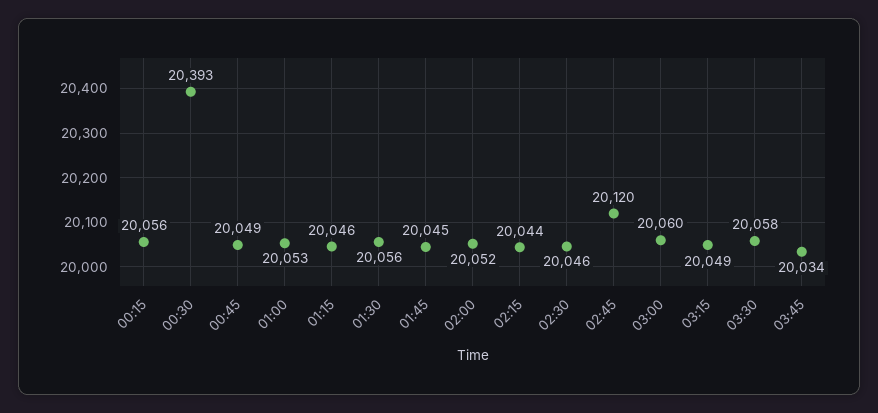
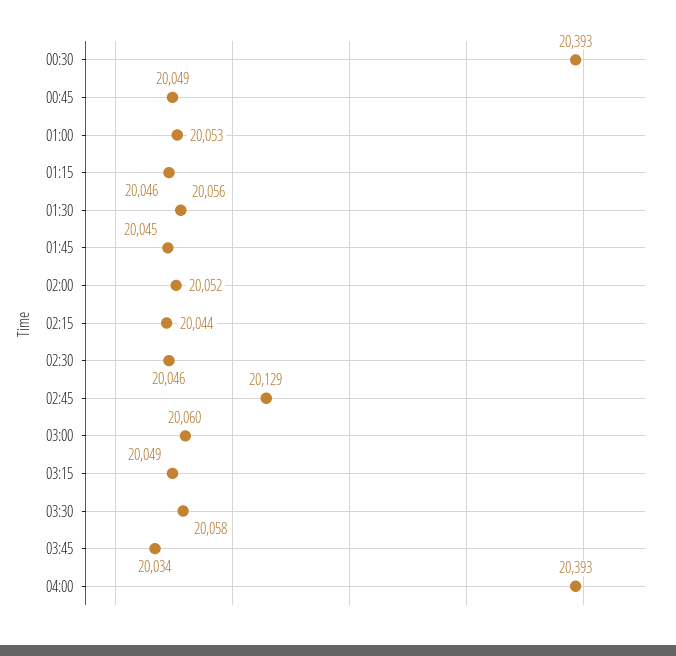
00:15: 20056 -> none
02:45: 20120 -> 20129
04:00: none -> 20393

